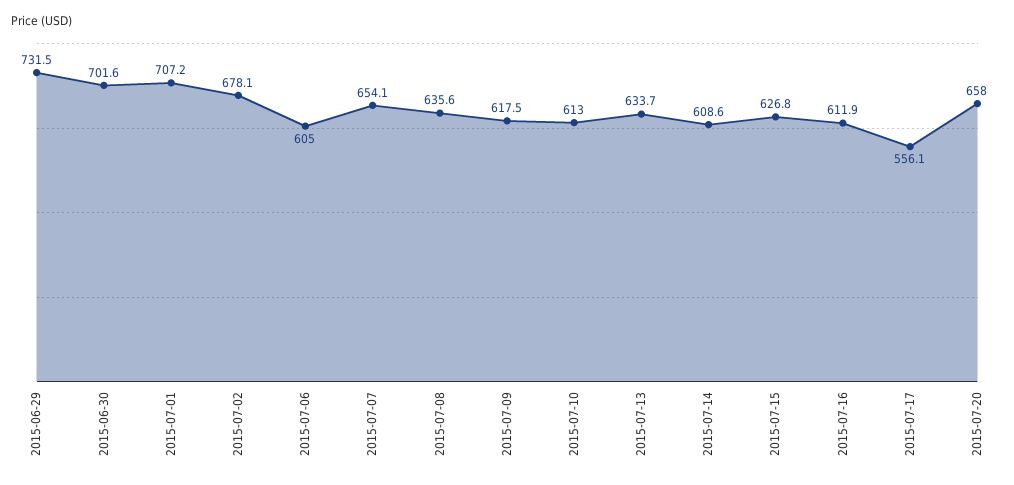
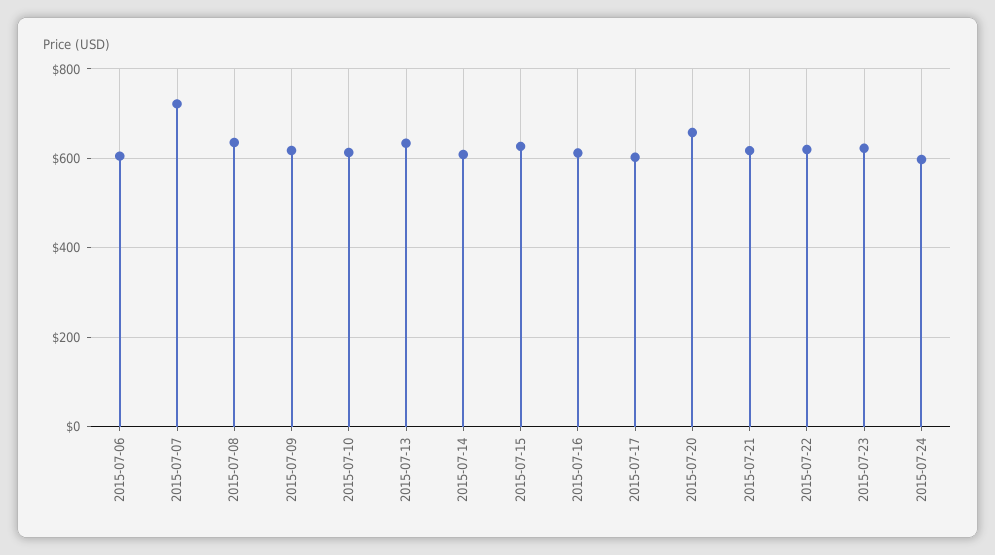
2015-06-29: 731.5 -> none
2015-06-30: 701.6 -> none
2015-07-01: 707.2 -> none
2015-07-02: 678.1 -> none
2015-07-07: 654.1 -> 720
2015-07-17: 556.1 -> 600
2015-07-21: none -> 620
2015-07-22: none -> 620
2015-07-23: none -> 620
2015-07-24: none -> 600

